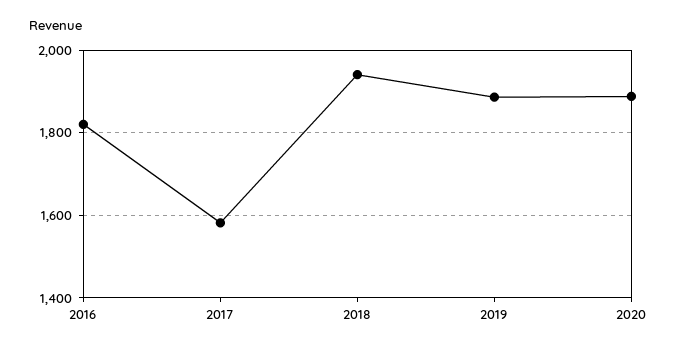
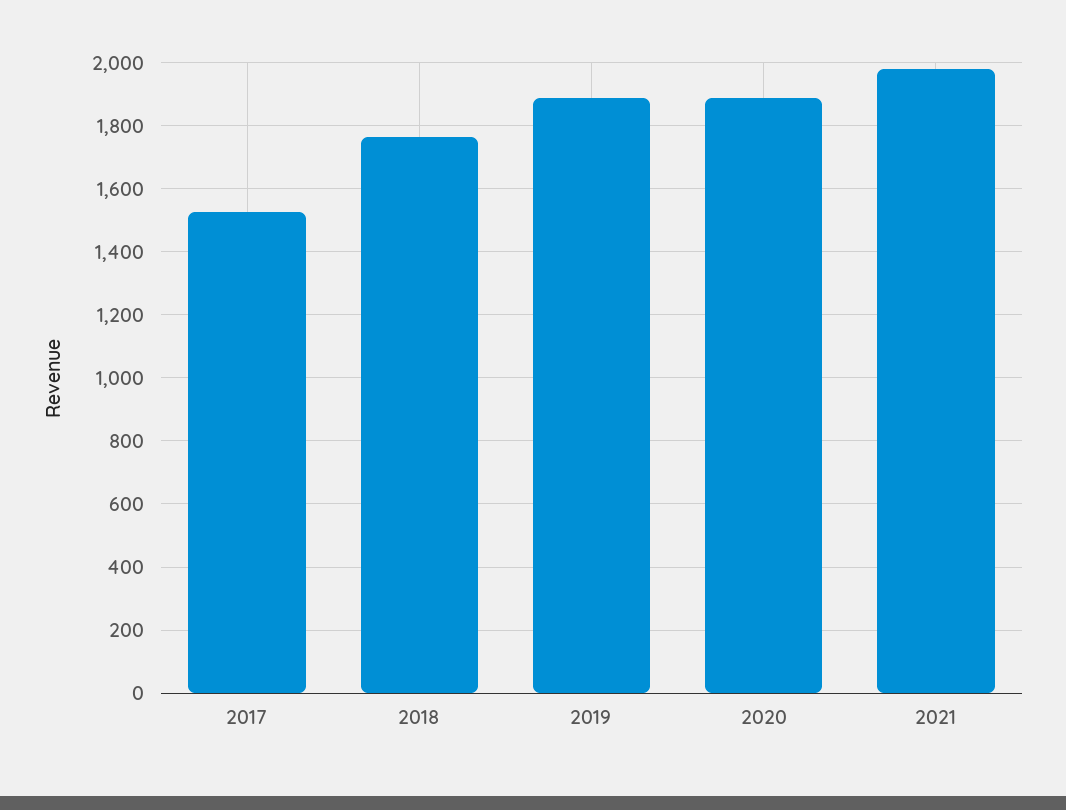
2016: 1820 -> none
2017: 1580 -> 1520
2018: 1940 -> 1760
2021: none -> 1980

